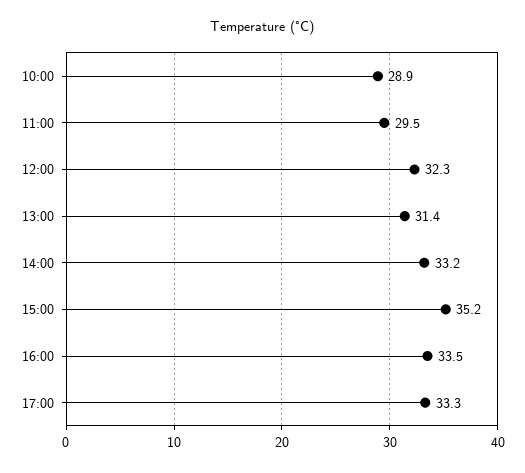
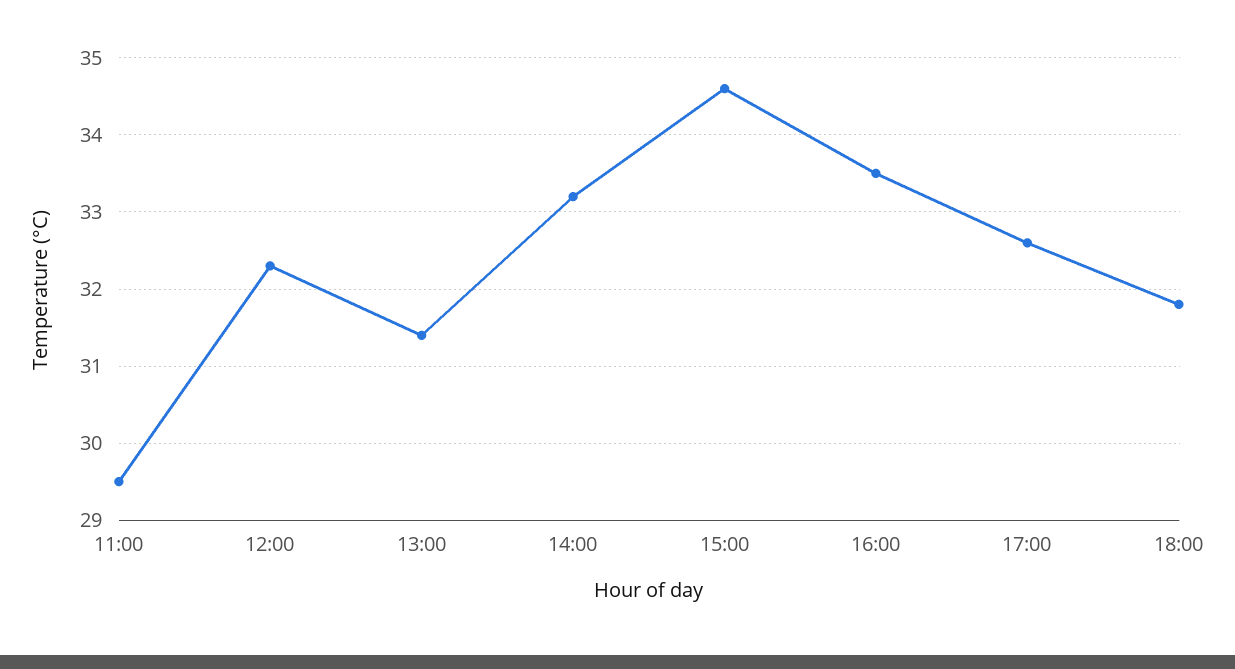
10:00: 28.9 -> none
15:00: 35.2 -> 34.6
17:00: 33.3 -> 32.6
18:00: none -> 31.8

